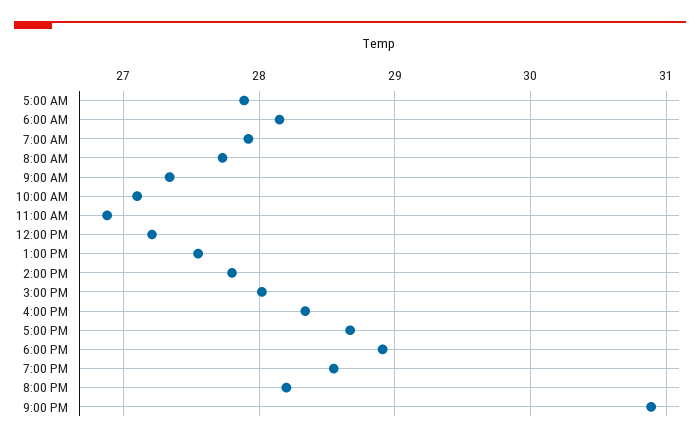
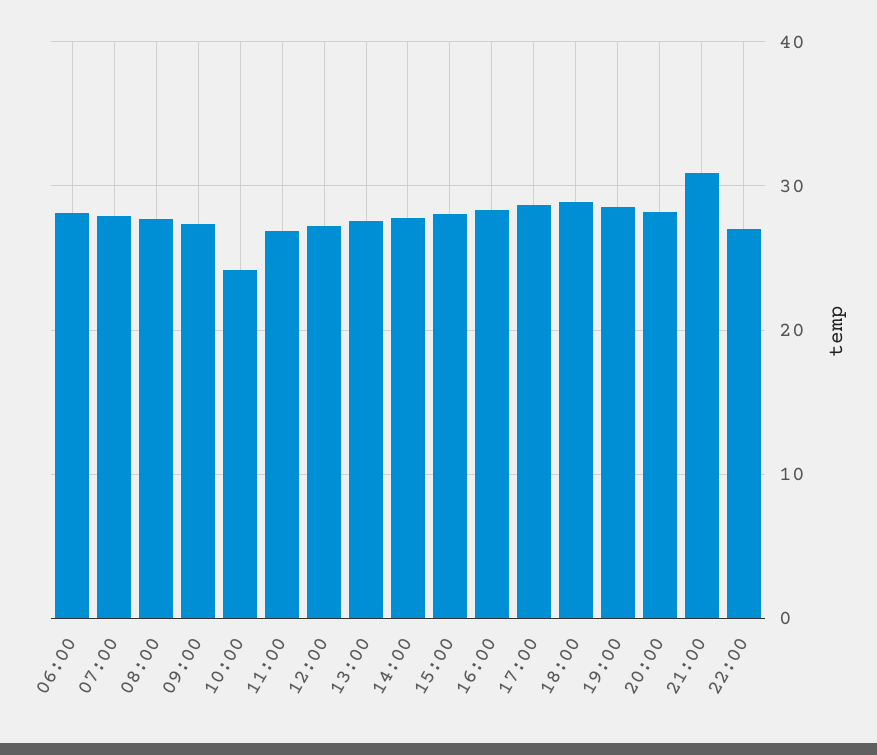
5:00 AM: 27.9 -> none
10:00 AM: 27.1 -> 24
22:00: none -> 27

